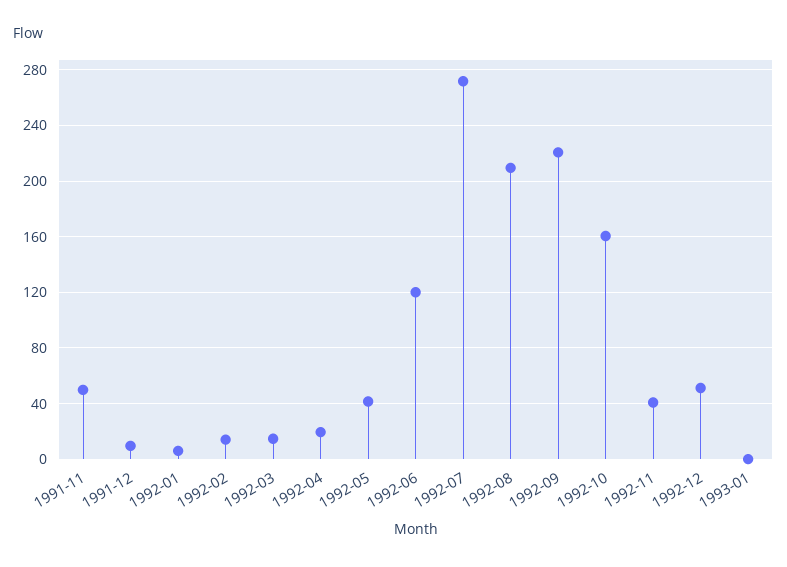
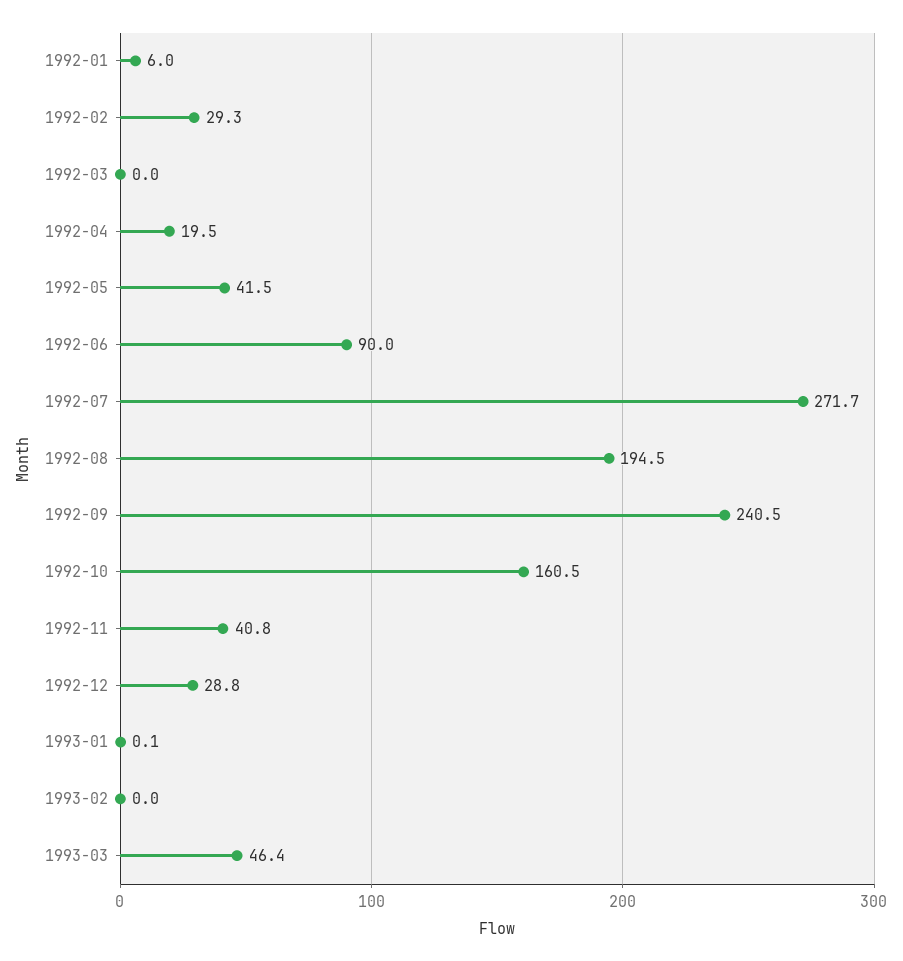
1991-11: 50 -> none
1991-12: 10 -> none
1992-02: 15 -> 29.3
1992-03: 15 -> 0
1992-06: 120 -> 90
1992-08: 210 -> 194.5
1992-09: 220 -> 240.5
1992-12: 50 -> 28.8
1993-02: none -> 0
1993-03: none -> 46.4

